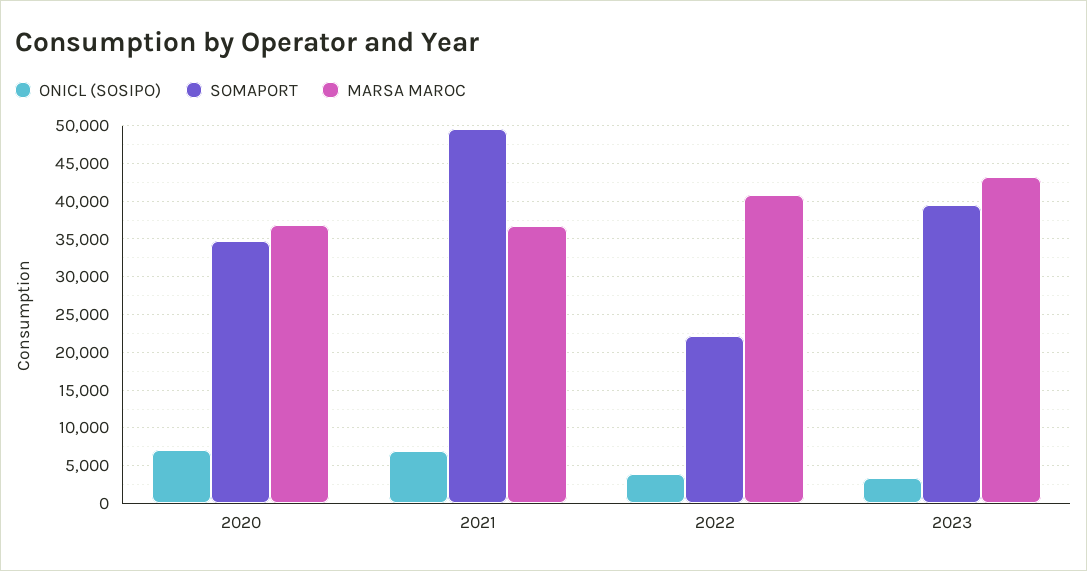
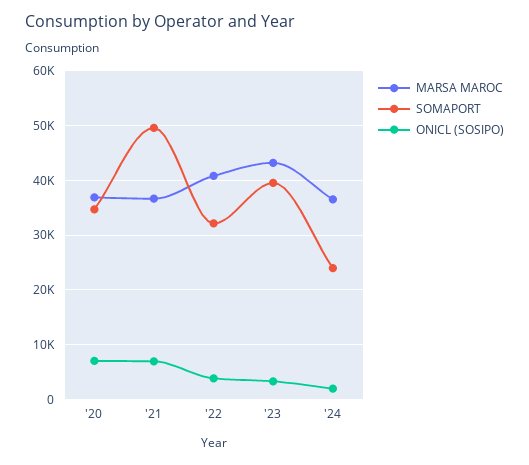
SOMAPORT, 2022: 22000 -> 32000
MARSA MAROC, '24: none -> 36000
SOMAPORT, '24: none -> 24000
ONICL (SOSIPO), '24: none -> 2000

